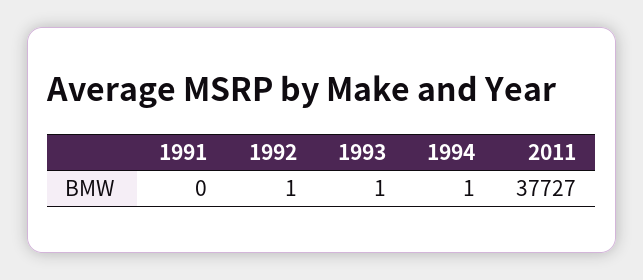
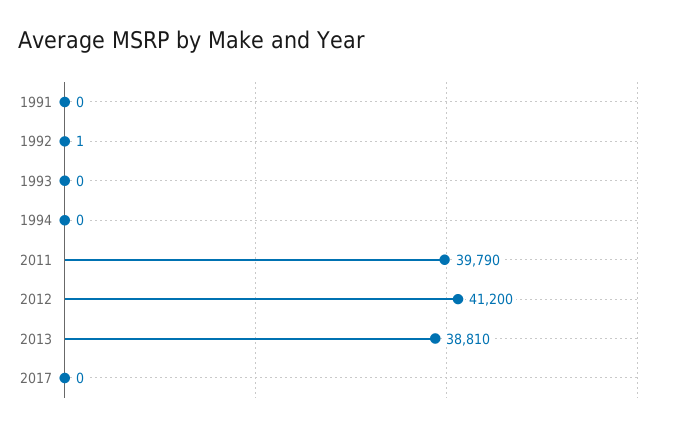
1993: 1 -> 0
1994: 1 -> 0
2011: 37727 -> 39790
2012: none -> 41200
2013: none -> 38810
2017: none -> 0

